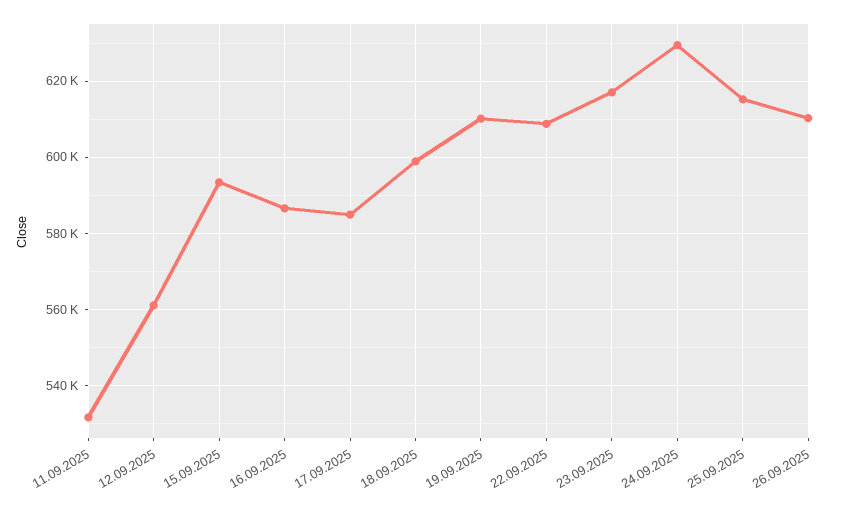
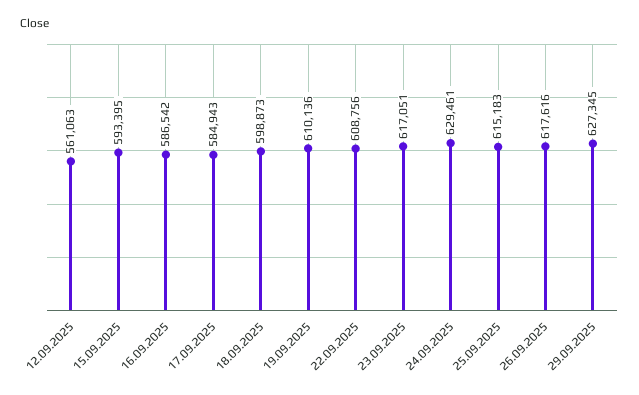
11.09.2025: 532000 -> none
26.09.2025: 610000 -> 617616
29.09.2025: none -> 627345

